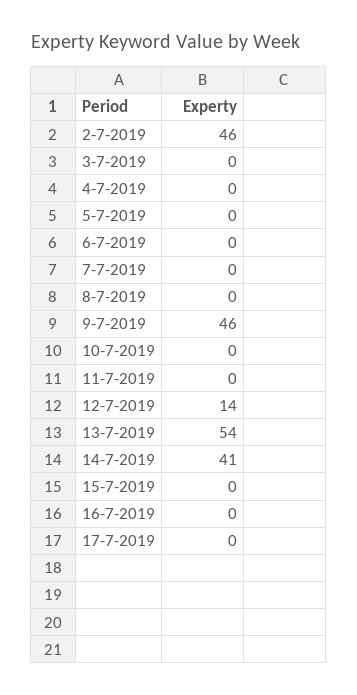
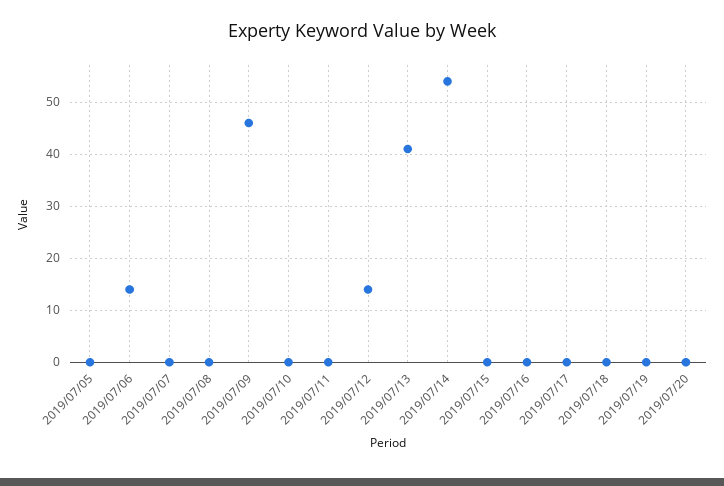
2-7-2019: 46 -> none
3-7-2019: 0 -> none
4-7-2019: 0 -> none
6-7-2019: 0 -> 15
13-7-2019: 54 -> 40
14-7-2019: 41 -> 55
2019/07/18: none -> 0
2019/07/19: none -> 0
2019/07/20: none -> 0

